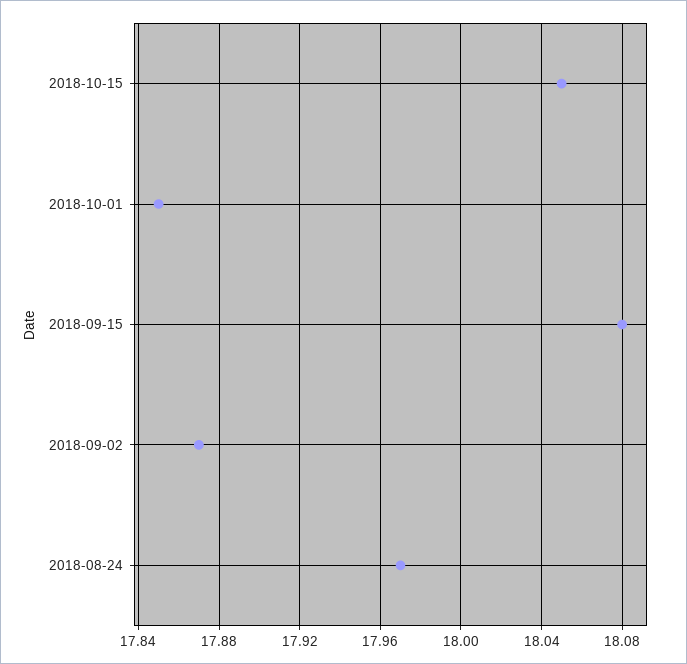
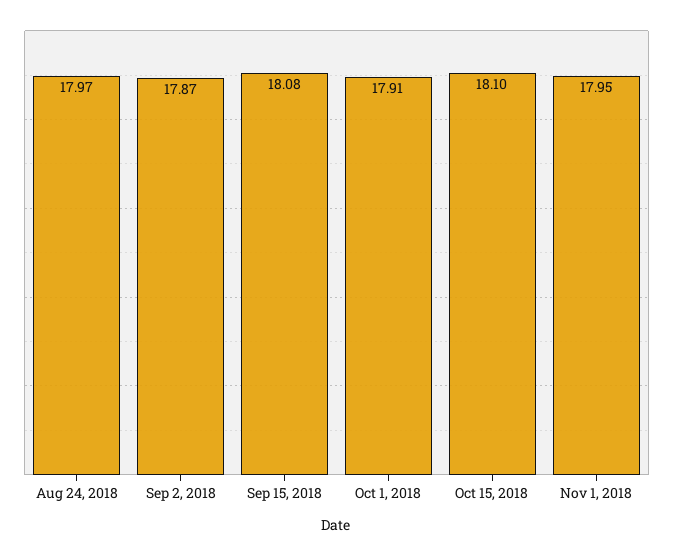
2018-10-15: 18.05 -> 18.1
2018-10-01: 17.85 -> 17.91
Nov 1, 2018: none -> 17.95

